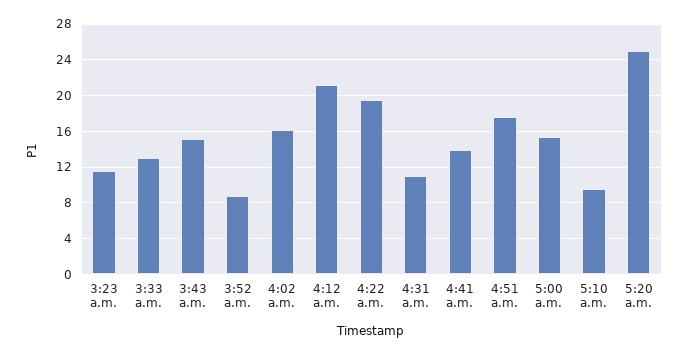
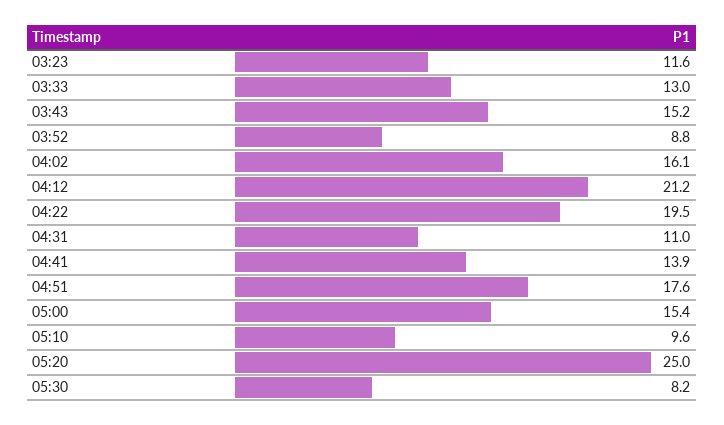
05:30: none -> 8.2

